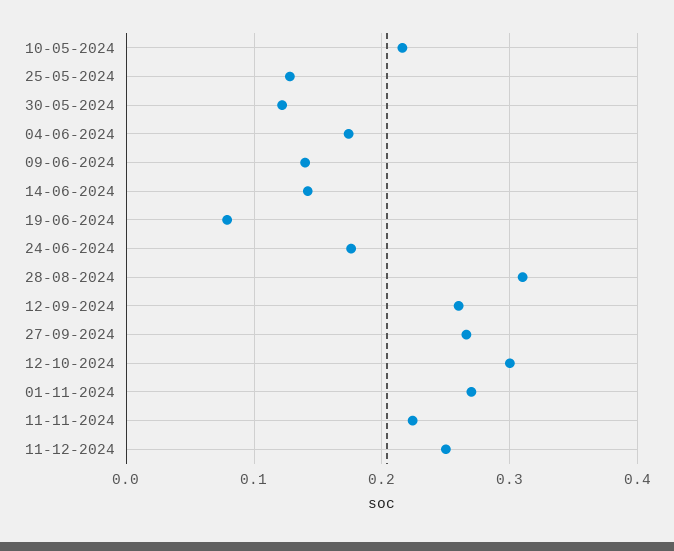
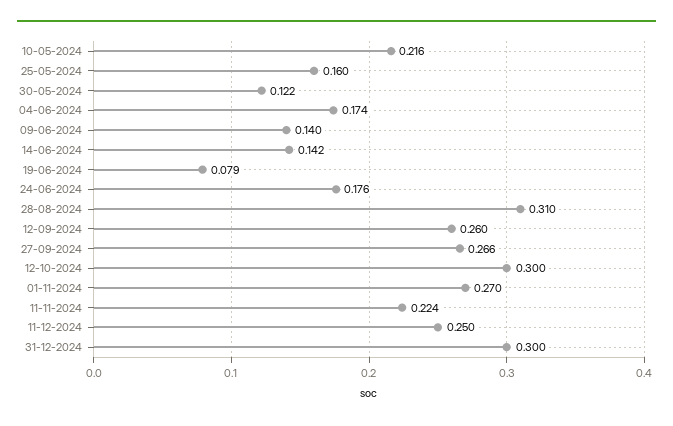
25-05-2024: 0.13 -> 0.16
31-12-2024: none -> 0.3

